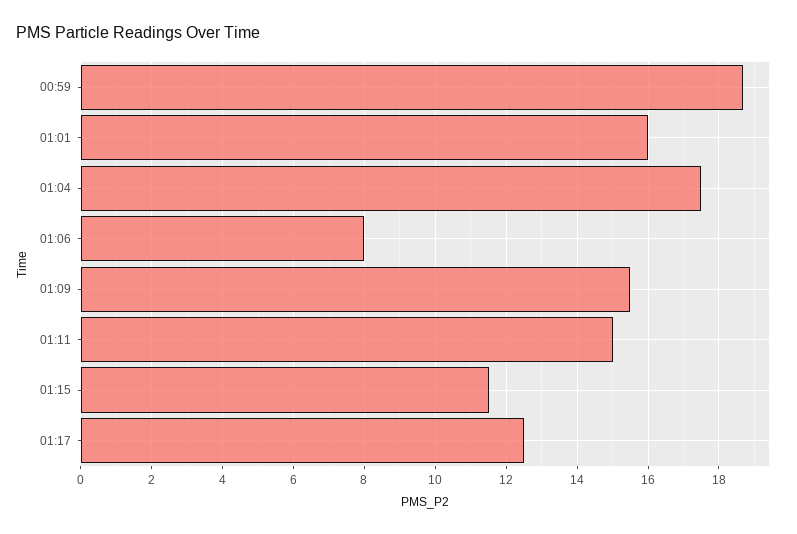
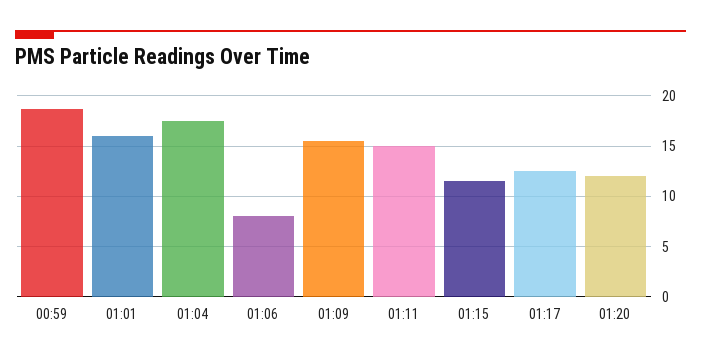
01:20: none -> 12

